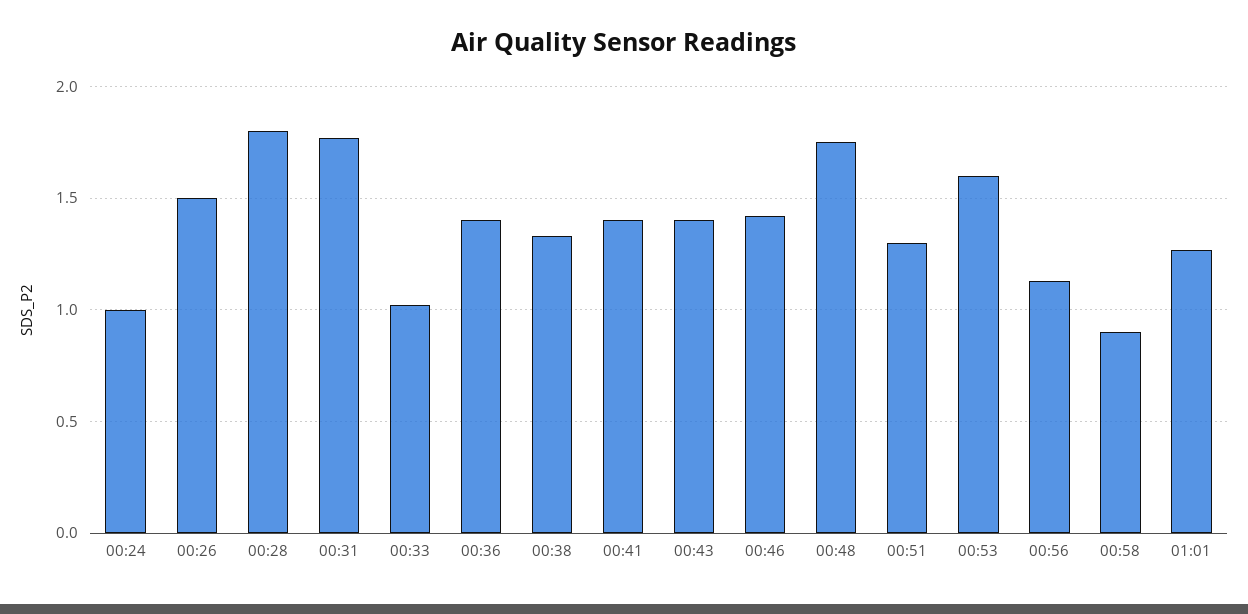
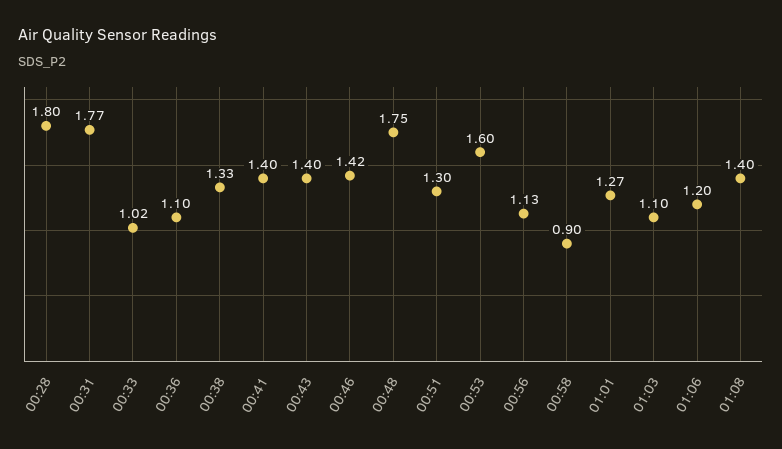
00:24: 1 -> none
00:26: 1.5 -> none
00:36: 1.4 -> 1.1
01:03: none -> 1.1
01:06: none -> 1.2
01:08: none -> 1.4

